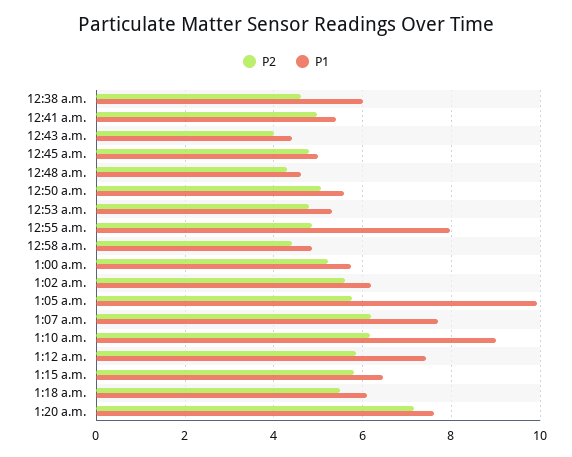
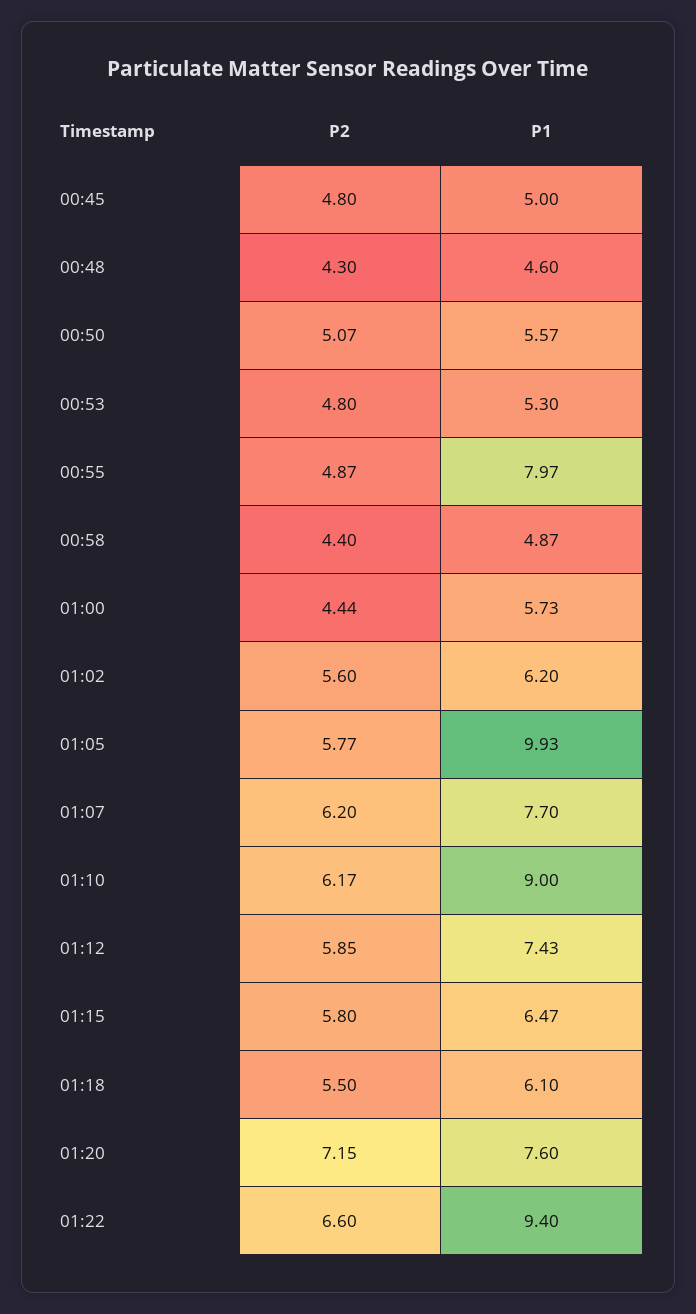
P2, 12:38 a.m.: 4.6 -> none
P1, 12:38 a.m.: 6 -> none
P2, 12:41 a.m.: 5 -> none
P1, 12:41 a.m.: 5.4 -> none
P2, 12:43 a.m.: 4 -> none
P1, 12:43 a.m.: 4.4 -> none
P2, 1:00 a.m.: 5.2 -> 4.44
P2, 01:22: none -> 6.6
P1, 01:22: none -> 9.4

